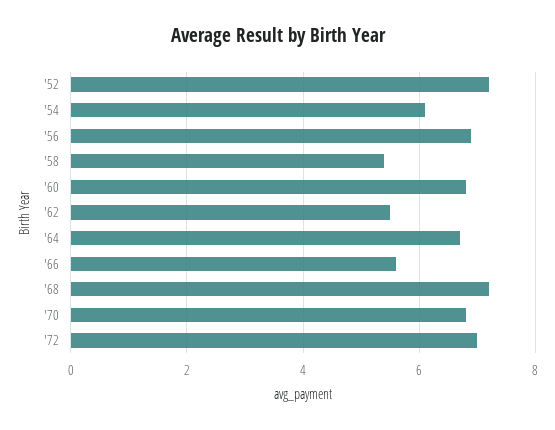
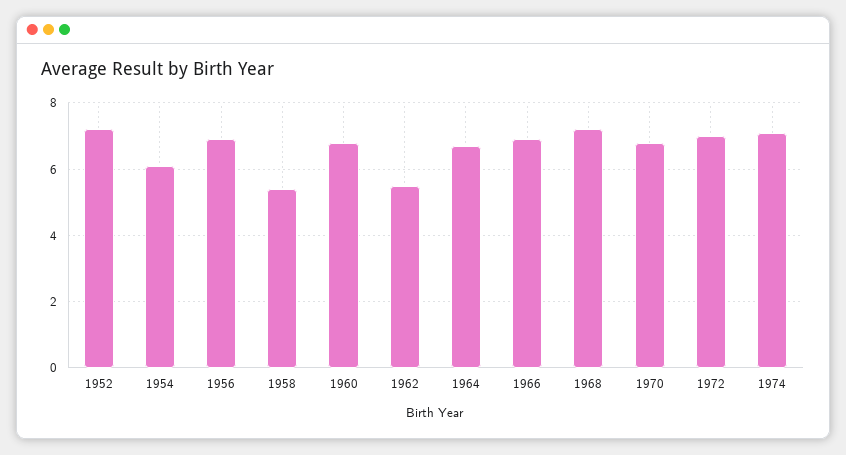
'66: 5.5 -> 7
1974: none -> 7

